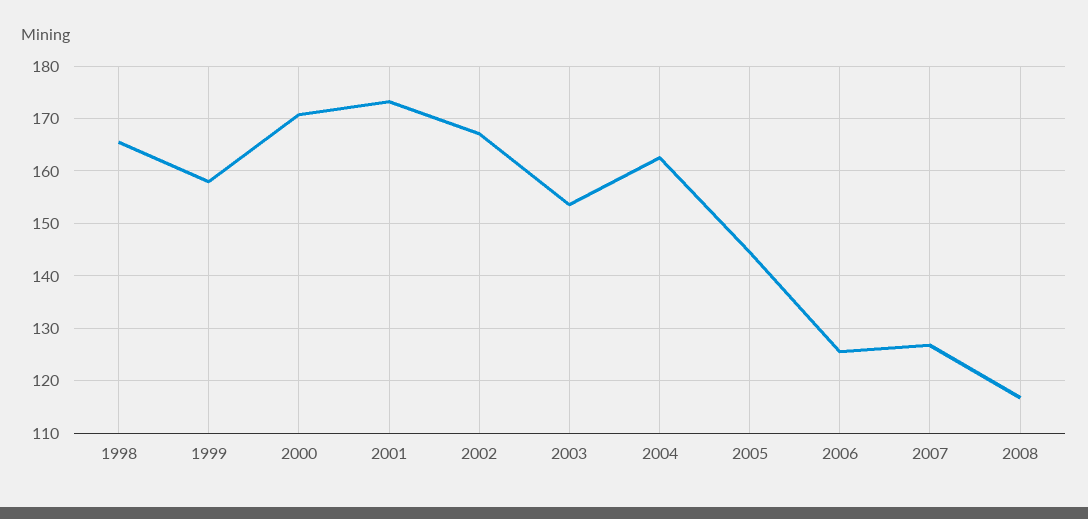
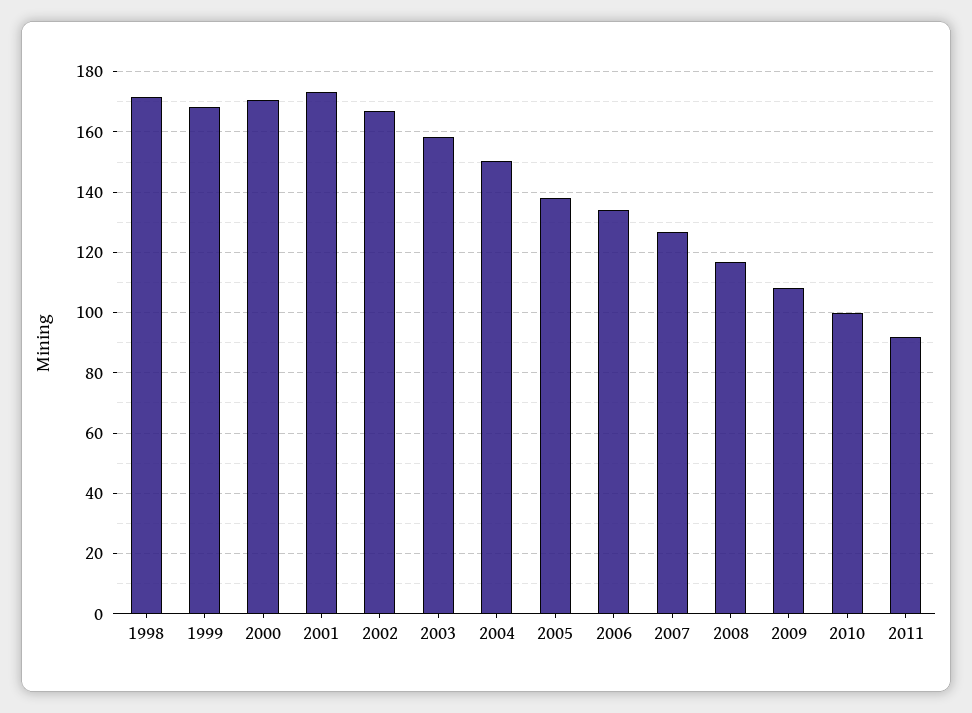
1998: 166 -> 172
1999: 158 -> 168
2003: 154 -> 158
2004: 162 -> 150
2005: 144 -> 138
2006: 126 -> 134
2009: none -> 108
2010: none -> 100
2011: none -> 92

